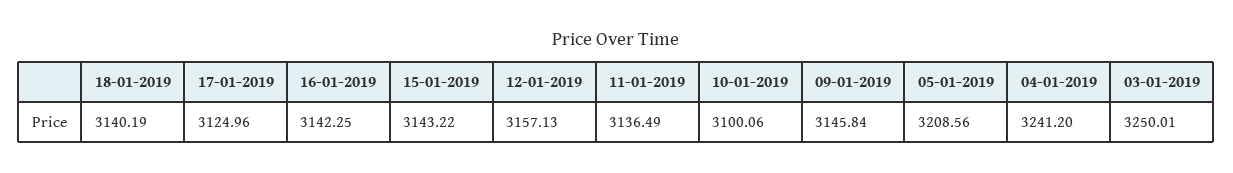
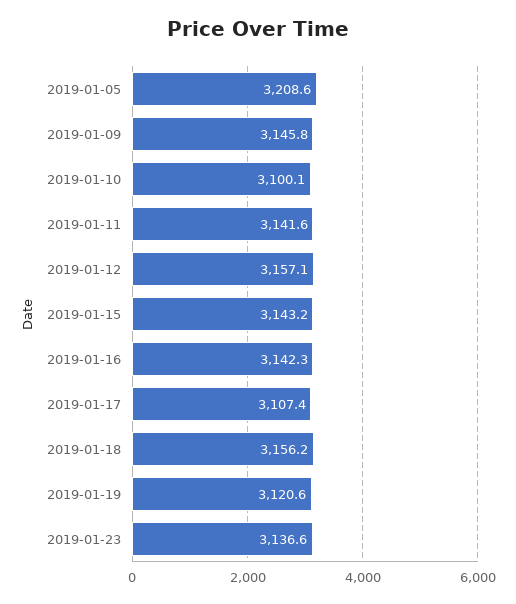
18-01-2019: 3140.19 -> 3156.2
17-01-2019: 3124.96 -> 3107.4
11-01-2019: 3136.49 -> 3141.6
04-01-2019: 3241.2 -> none
03-01-2019: 3250.01 -> none
2019-01-19: none -> 3120.6
2019-01-23: none -> 3136.6

